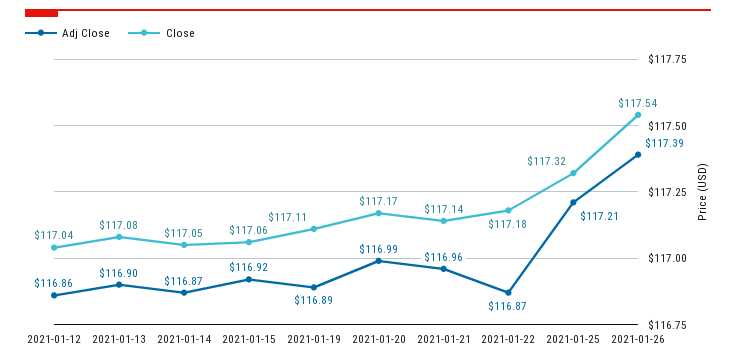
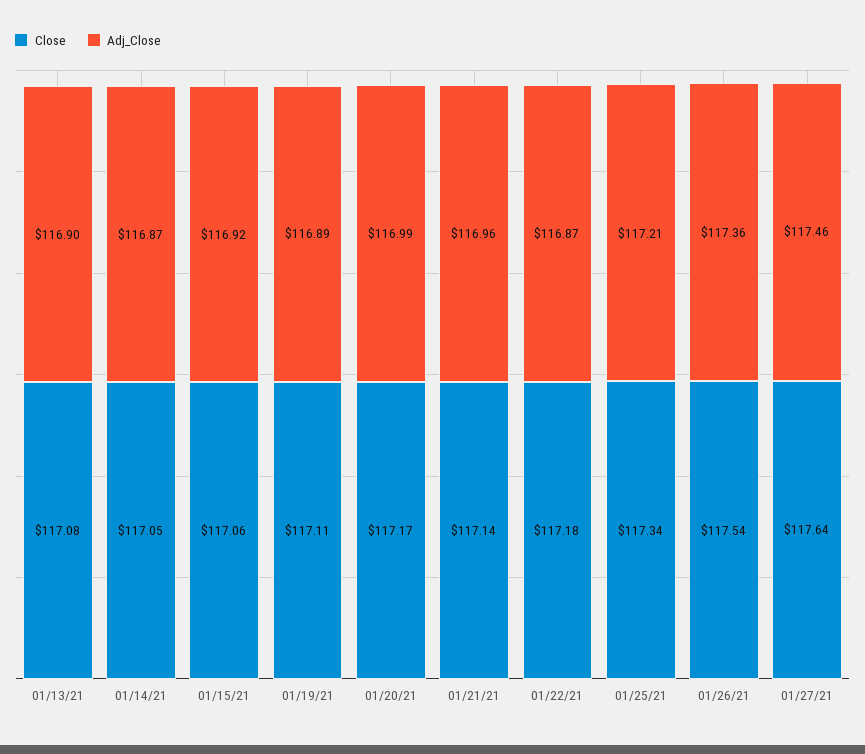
Adj Close, 2021-01-12: 116.86 -> none
Close, 2021-01-12: 117.04 -> none
Close, 2021-01-25: 117.32 -> 117.34
Adj Close, 2021-01-26: 117.39 -> 117.36
Close, 01/27/21: none -> 117.64
Adj Close, 01/27/21: none -> 117.46

